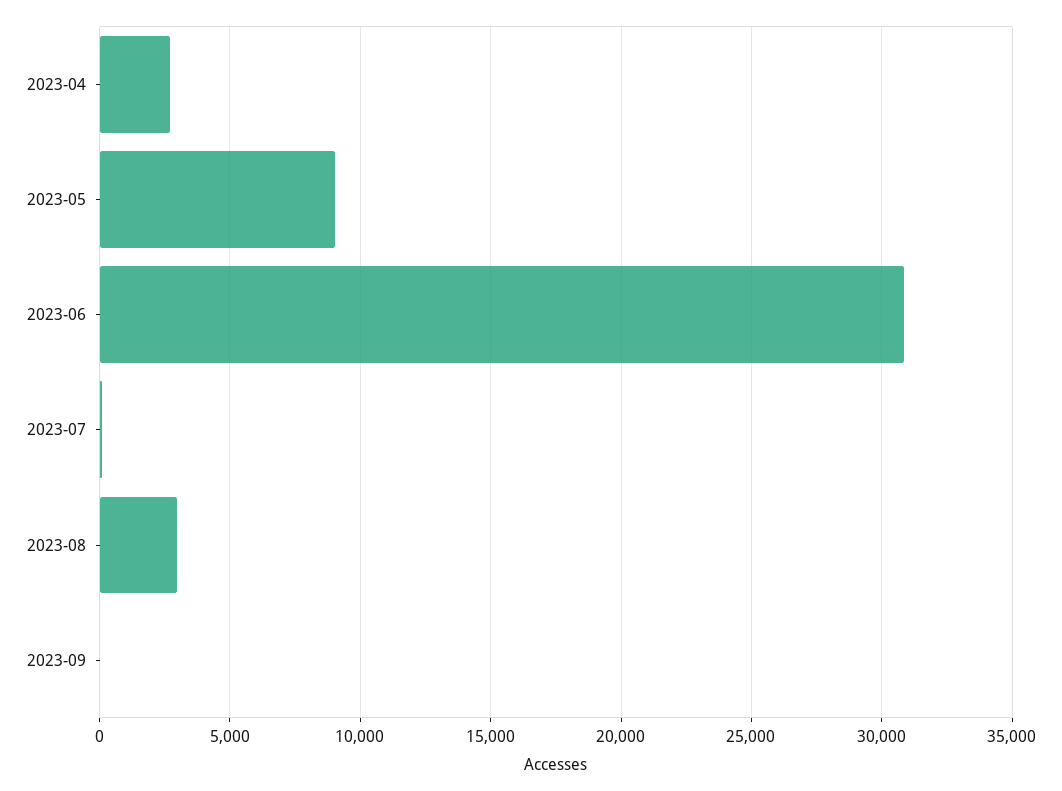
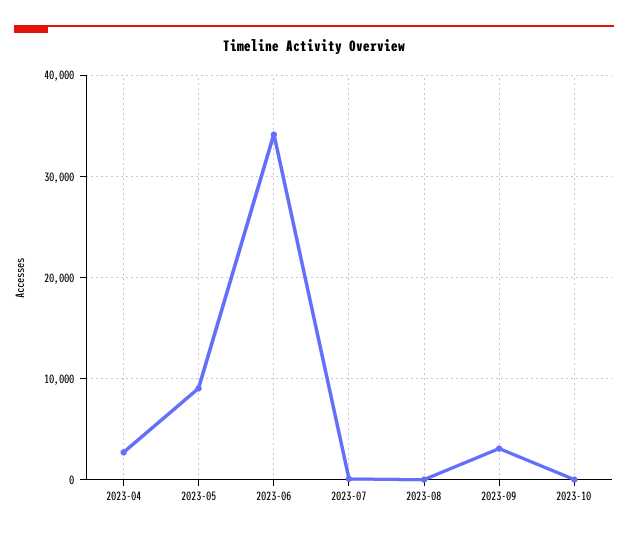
2023-06: 31000 -> 34000
2023-08: 3000 -> 0
2023-09: 0 -> 3000
2023-10: none -> 0

